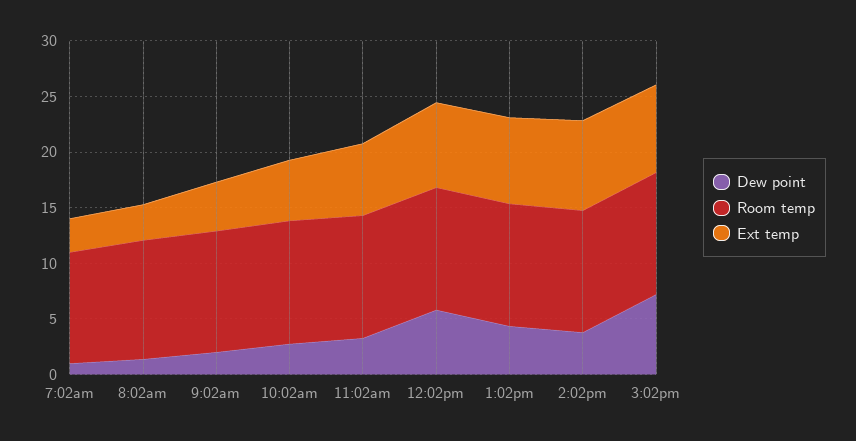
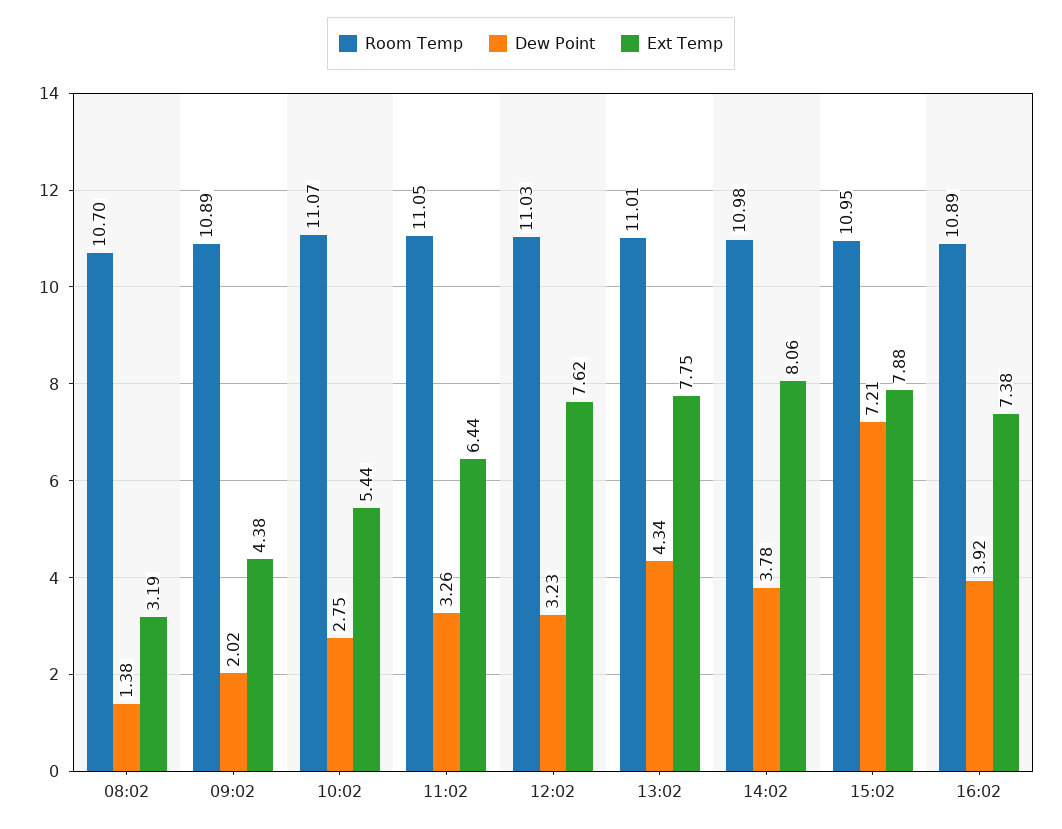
Dew point, 7:02am: 1 -> none
Room temp, 7:02am: 10 -> none
Ext temp, 7:02am: 3 -> none
Dew point, 12:02pm: 6 -> 3.23
Room temp, 16:02: none -> 10.89
Dew point, 16:02: none -> 3.92
Ext temp, 16:02: none -> 7.38

